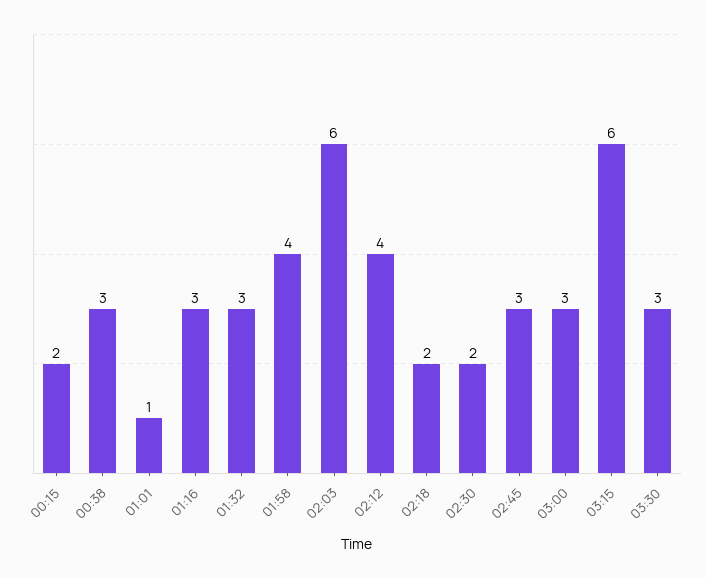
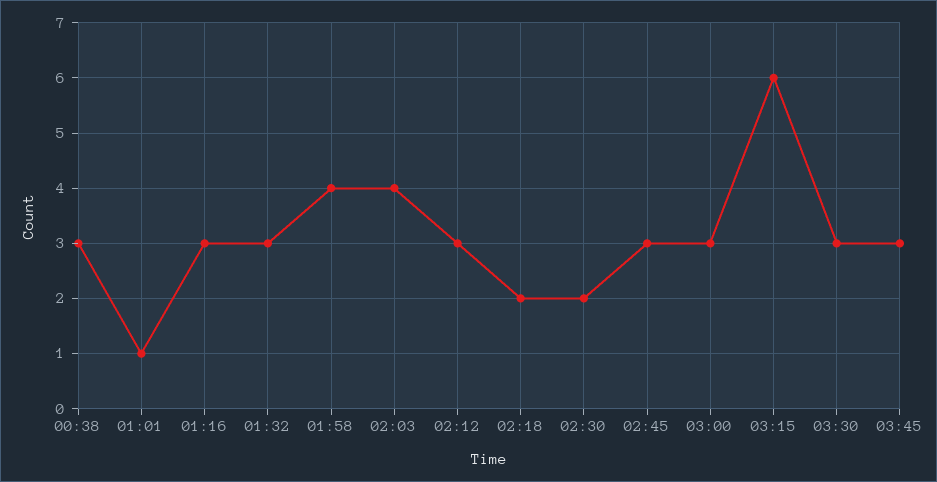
00:15: 2 -> none
02:03: 6 -> 4
02:12: 4 -> 3
03:45: none -> 3

